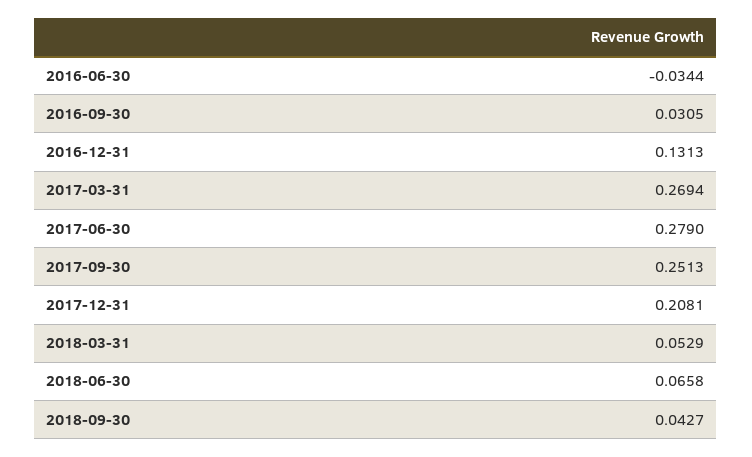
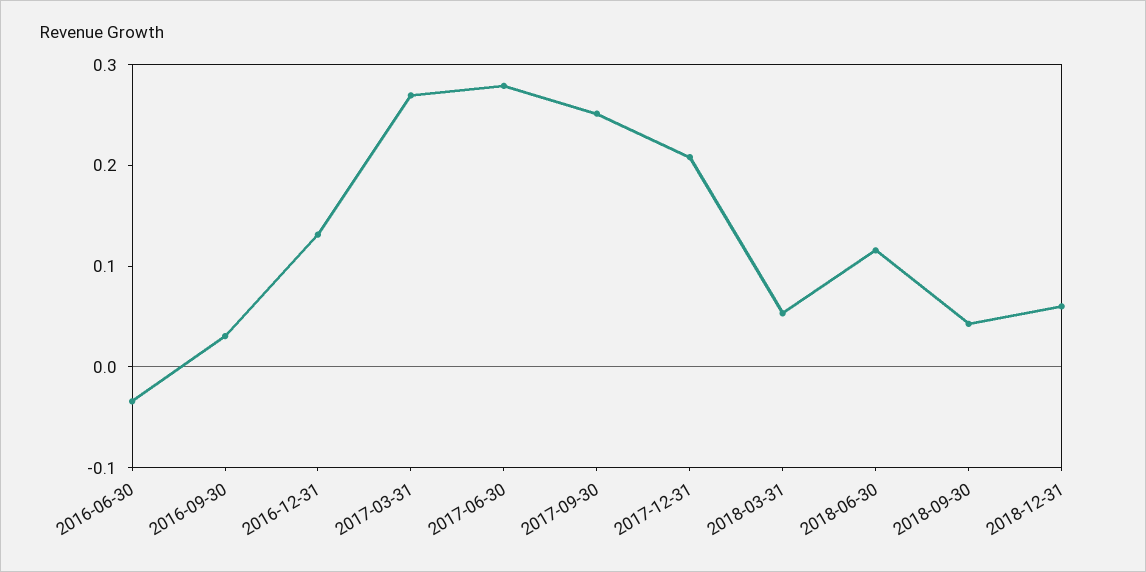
2018-06-30: 0.0658 -> 0.12
2018-12-31: none -> 0.06

